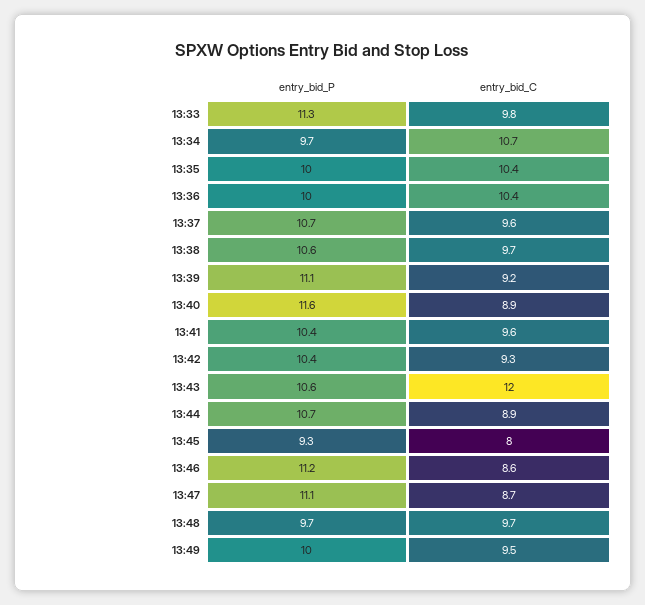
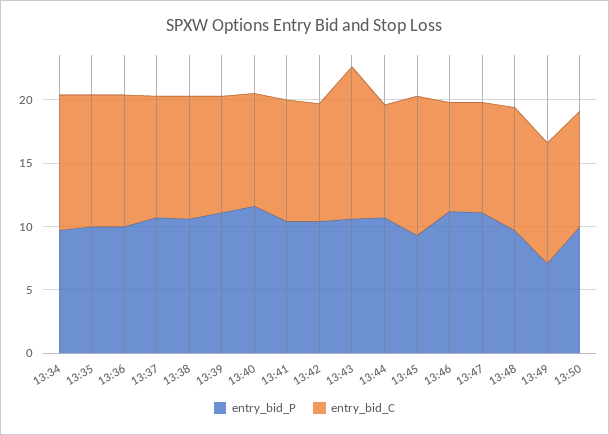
entry_bid_P, 13:33: 11.3 -> none
entry_bid_C, 13:33: 9.8 -> none
entry_bid_C, 13:45: 8 -> 11
entry_bid_P, 13:49: 10 -> 7
entry_bid_P, 13:50: none -> 10
entry_bid_C, 13:50: none -> 9

